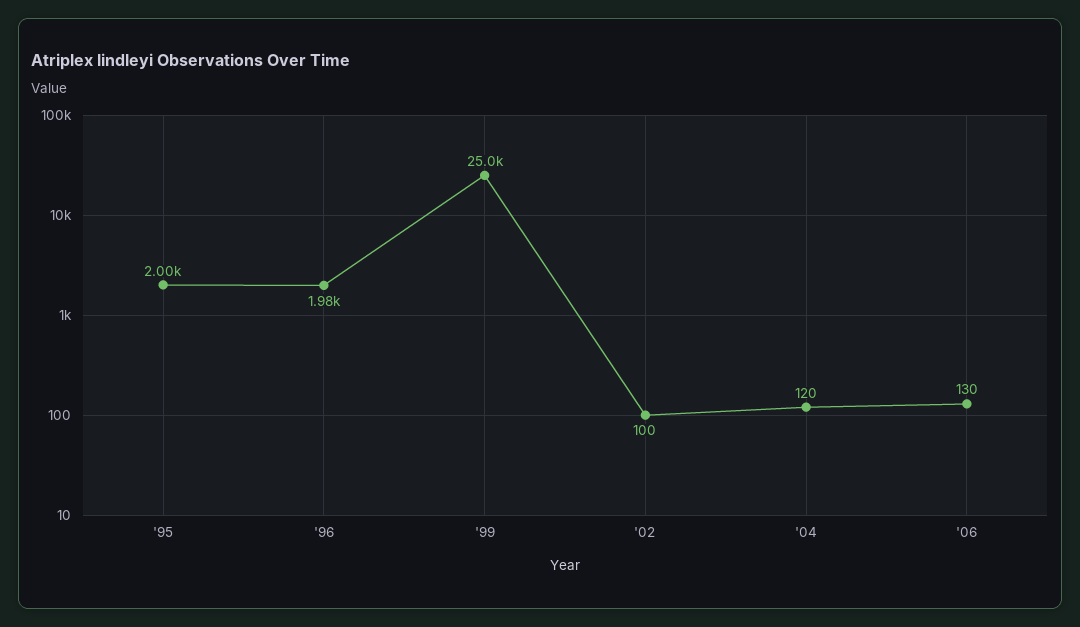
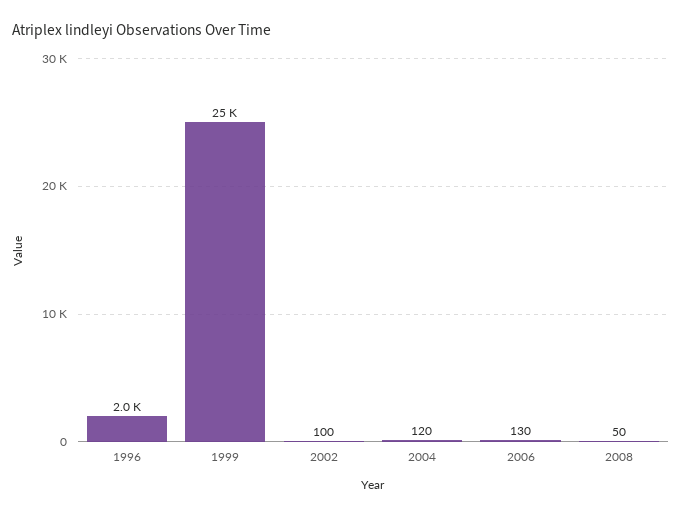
'95: 2000 -> none
'96: 1980 -> 2000
2008: none -> 50

